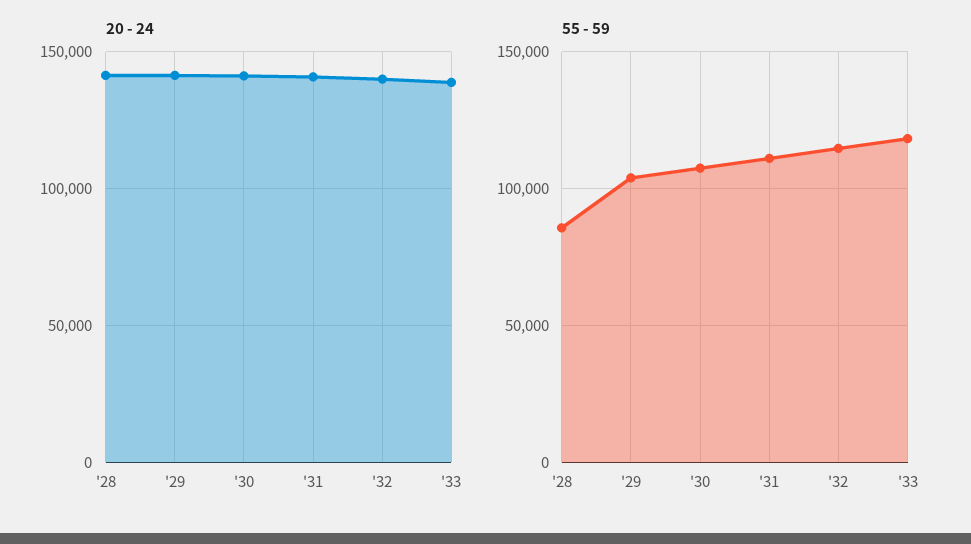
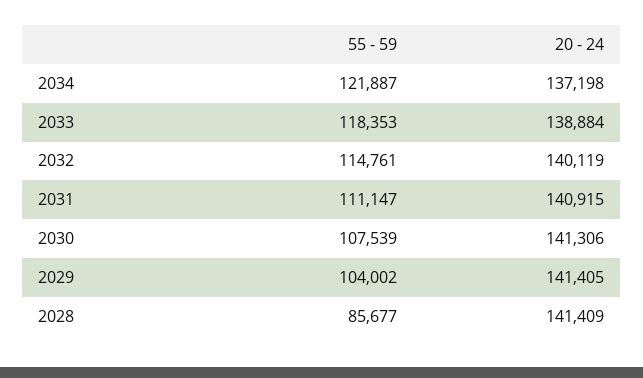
55 - 59, 2034: none -> 121887
20 - 24, 2034: none -> 137198

